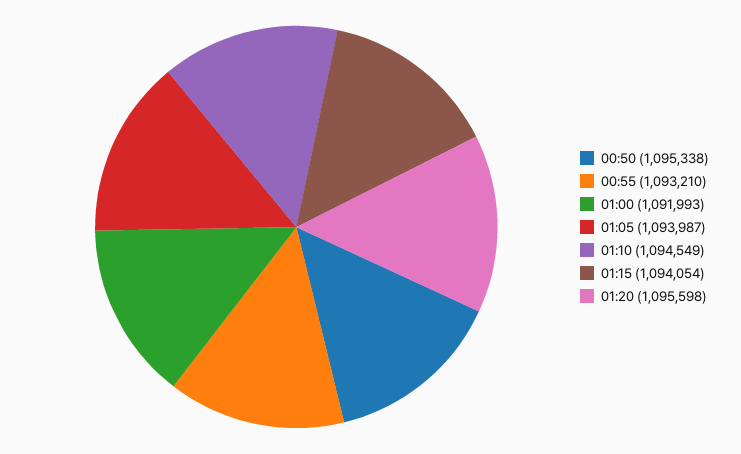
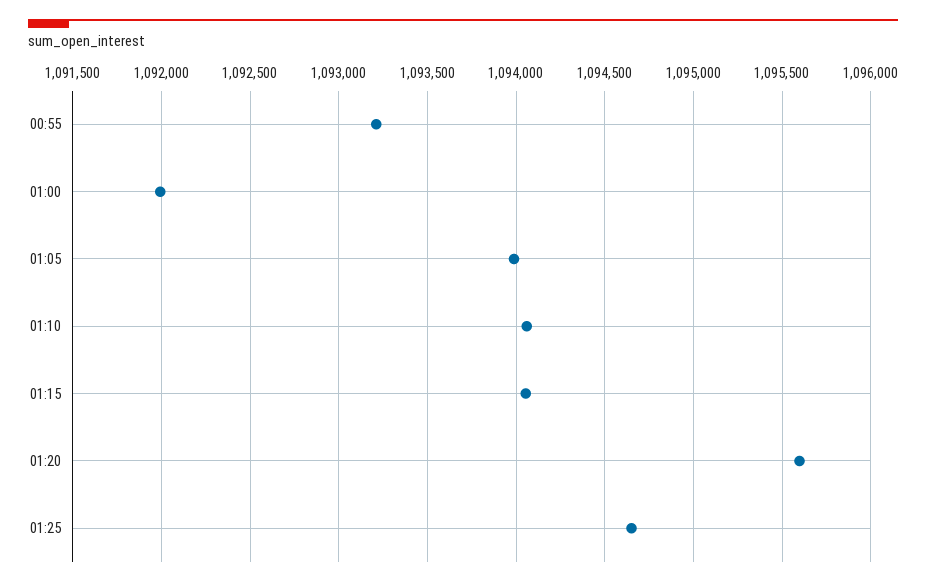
00:50: 1095338 -> none
01:10: 1094549 -> 1094050
01:25: none -> 1094650

